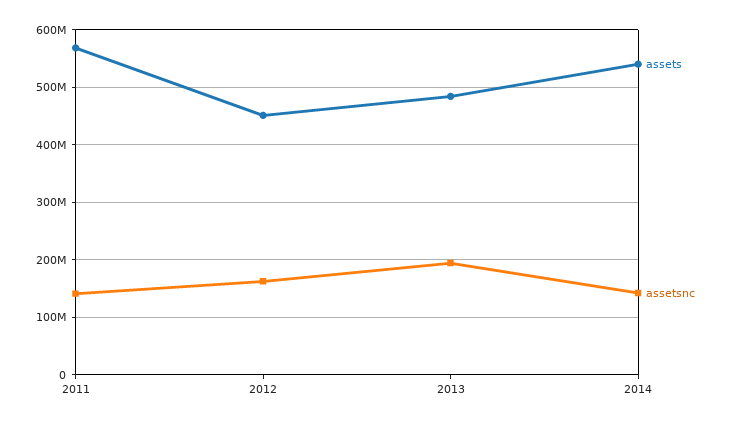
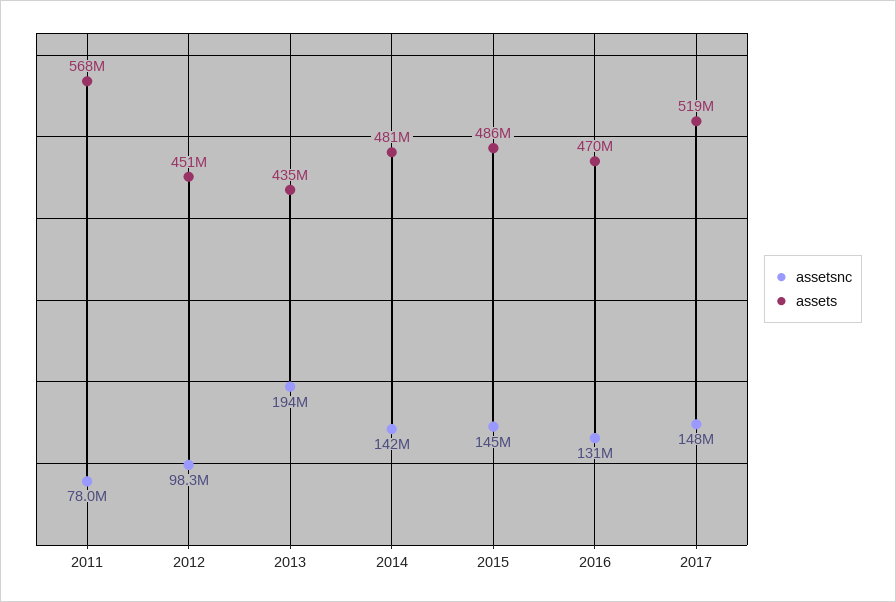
assetsnc, 2011: 140000000 -> 78000000
assetsnc, 2012: 160000000 -> 98300000
assets, 2013: 480000000 -> 435000000
assets, 2014: 540000000 -> 481000000
assetsnc, 2015: none -> 145000000
assets, 2015: none -> 486000000
assetsnc, 2016: none -> 131000000
assets, 2016: none -> 470000000
assetsnc, 2017: none -> 148000000
assets, 2017: none -> 519000000

